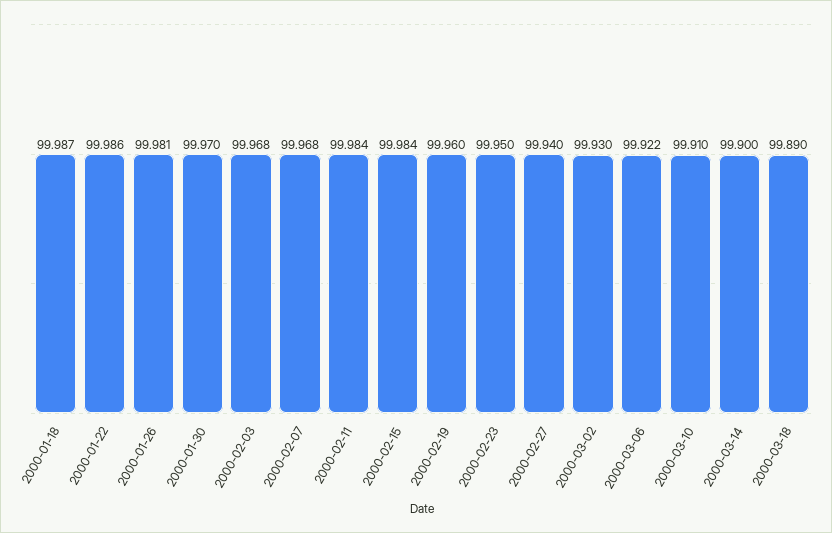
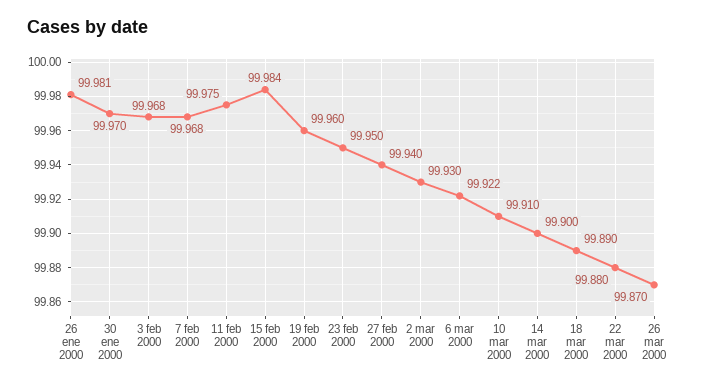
2000-01-18: 99.987 -> none
2000-01-22: 99.986 -> none
2000-02-11: 99.984 -> 99.975
22 mar 2000: none -> 99.88
26 mar 2000: none -> 99.87

